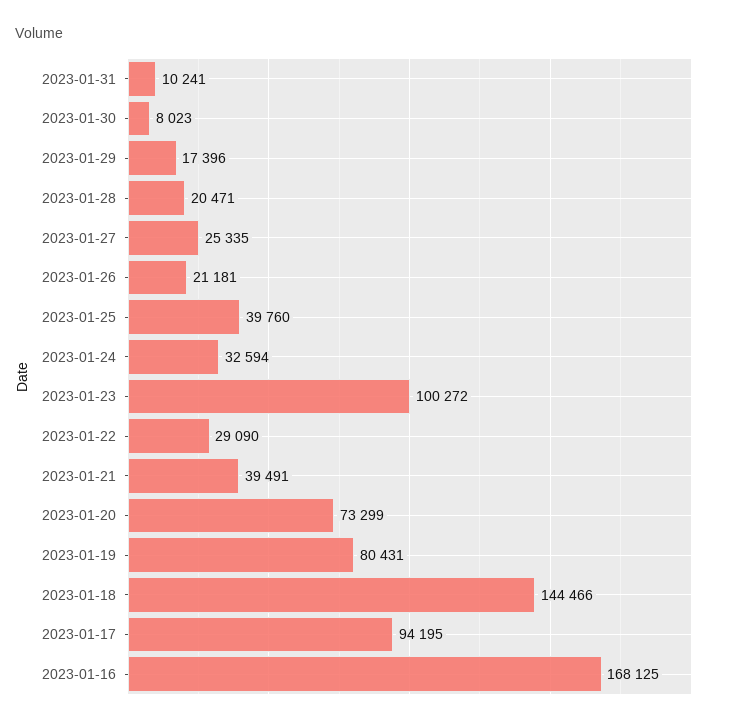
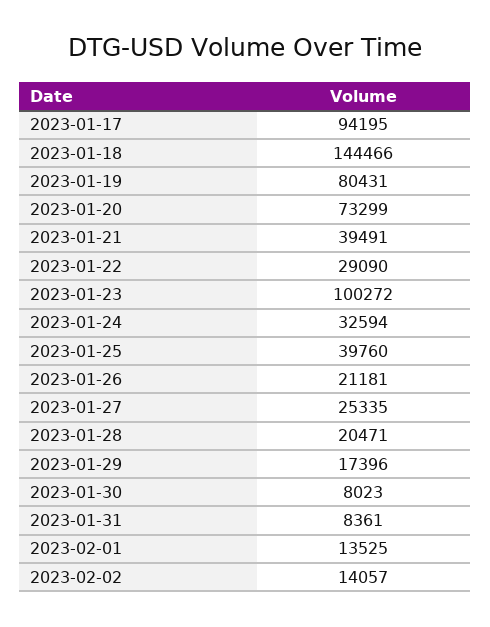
2023-01-31: 10241 -> 8361
2023-01-16: 168125 -> none
2023-02-01: none -> 13525
2023-02-02: none -> 14057

